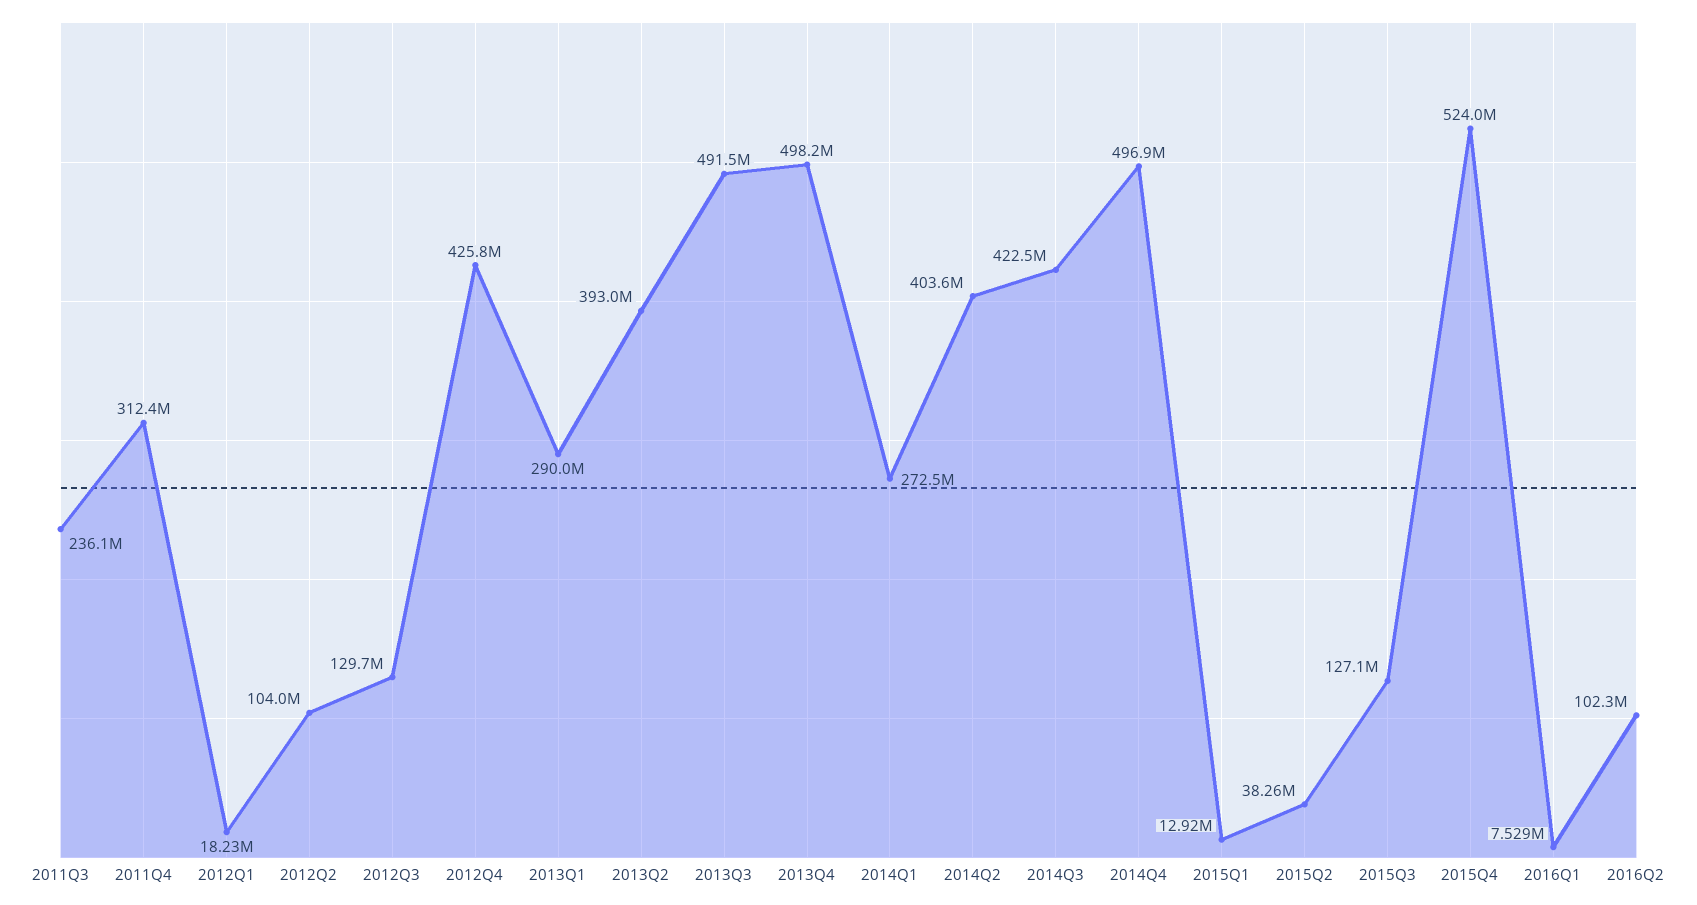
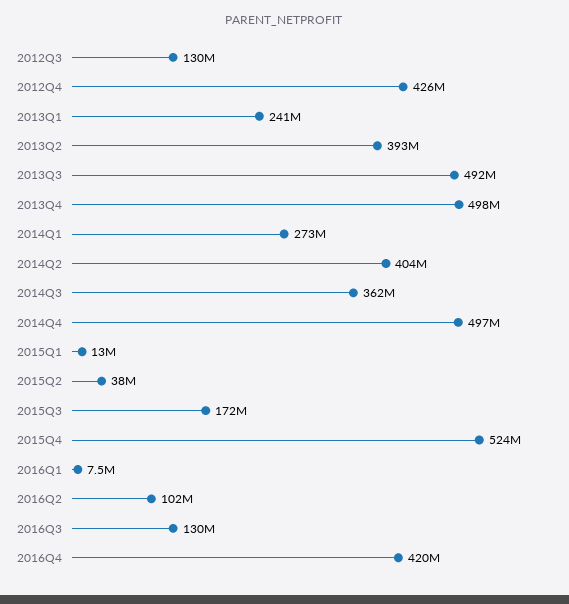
2011Q3: 236100000 -> none
2011Q4: 312400000 -> none
2012Q1: 18230000 -> none
2012Q2: 104000000 -> none
2013Q1: 290000000 -> 241000000
2014Q3: 422500000 -> 362000000
2015Q3: 127100000 -> 172000000
2016Q3: none -> 130000000
2016Q4: none -> 420000000

